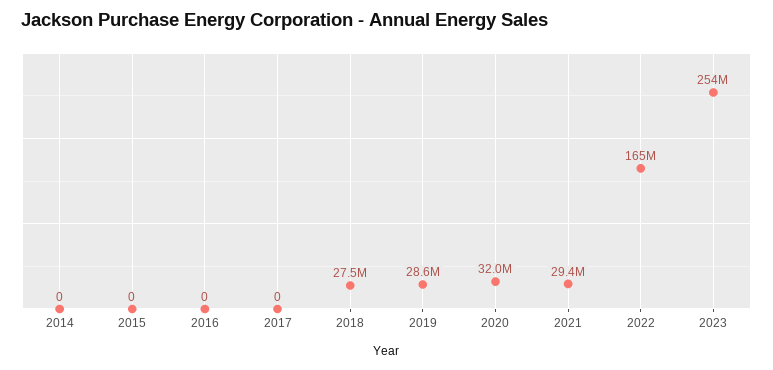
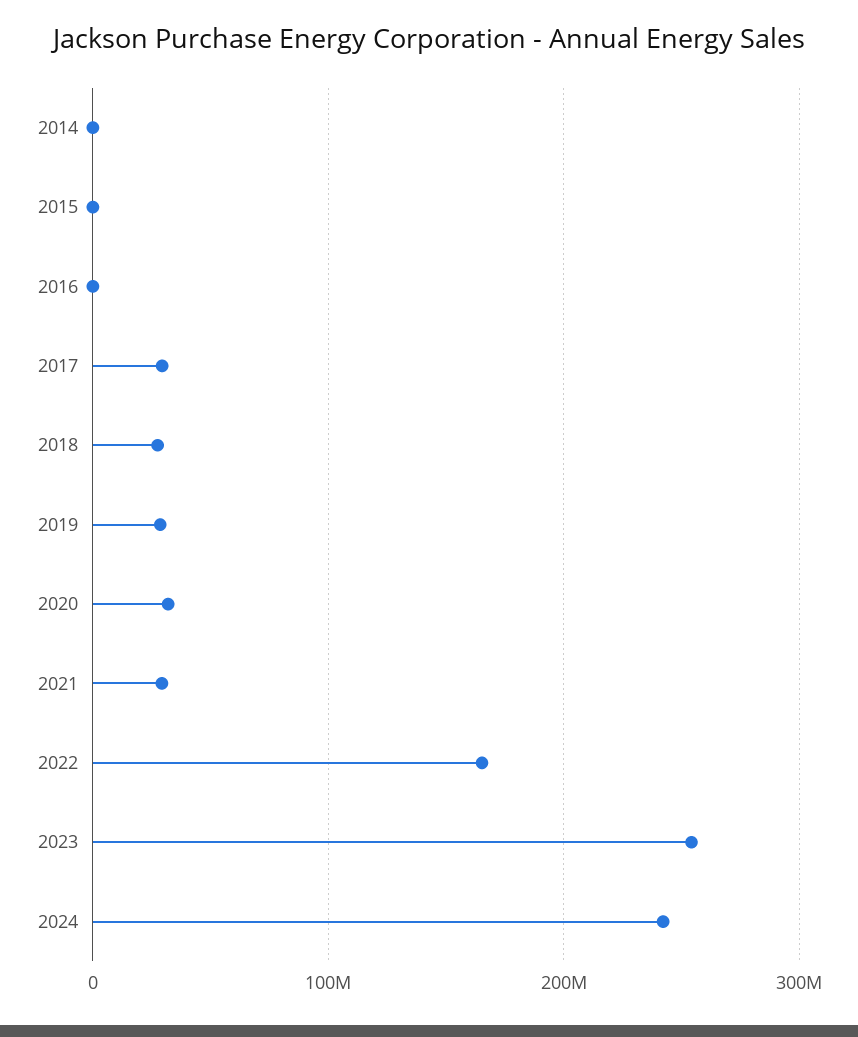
2017: 0 -> 30000000
2024: none -> 240000000

